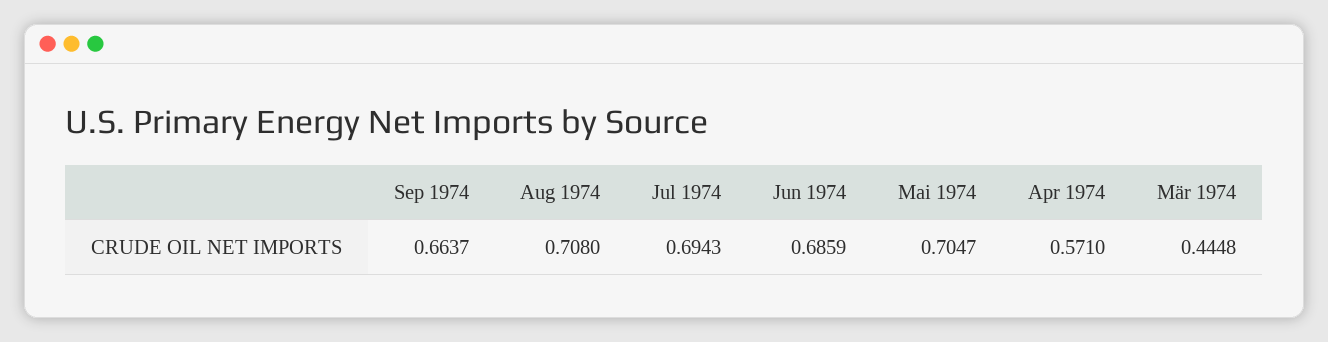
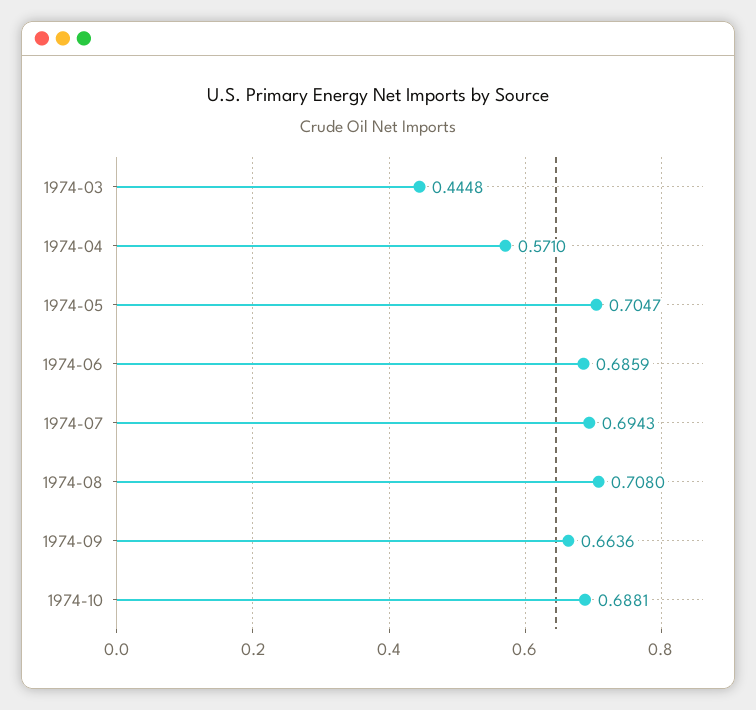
Sep 1974: 0.6637 -> 0.6636
1974-10: none -> 0.6881

